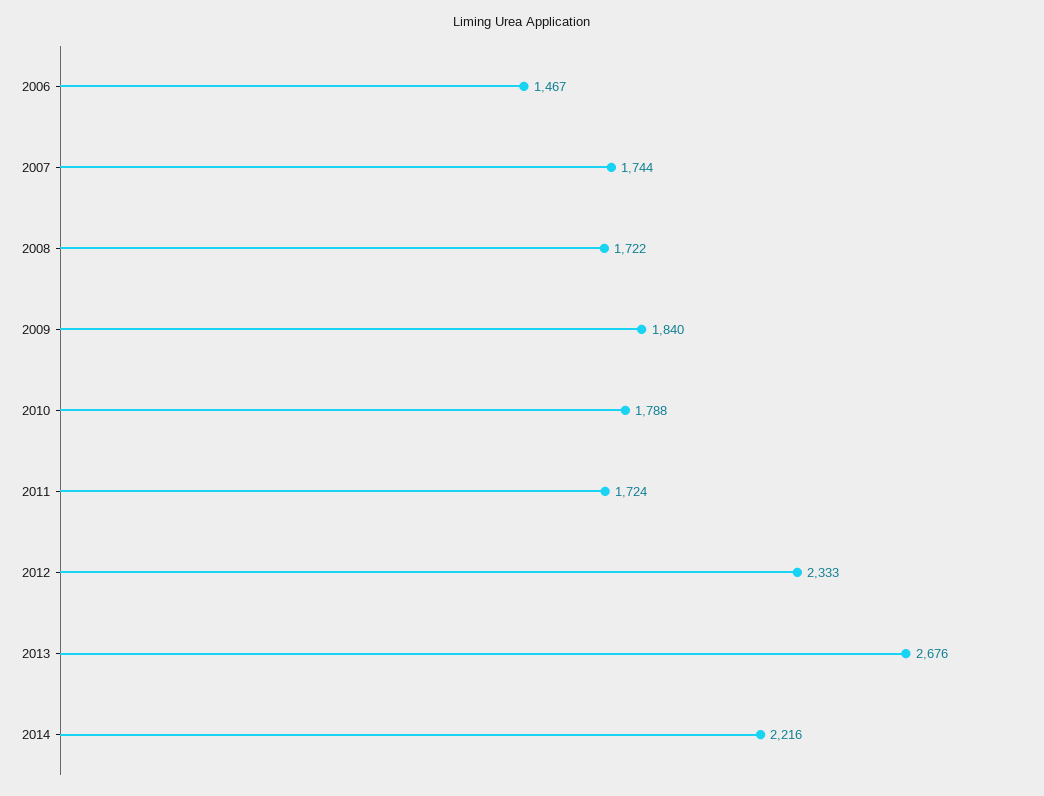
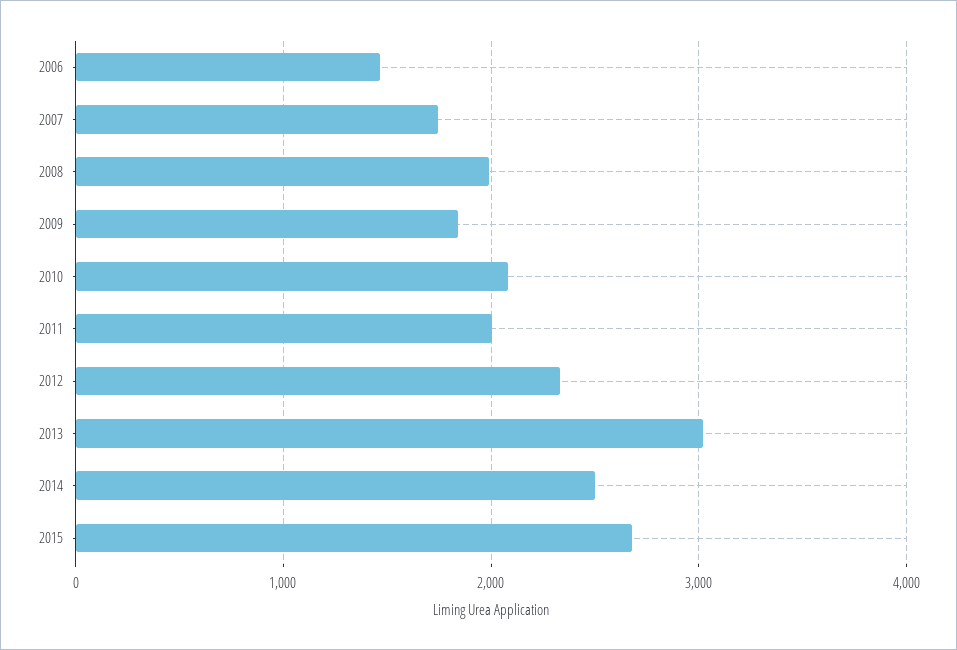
2008: 1722 -> 2000
2010: 1788 -> 2100
2011: 1724 -> 2000
2013: 2676 -> 3000
2014: 2216 -> 2500
2015: none -> 2700

